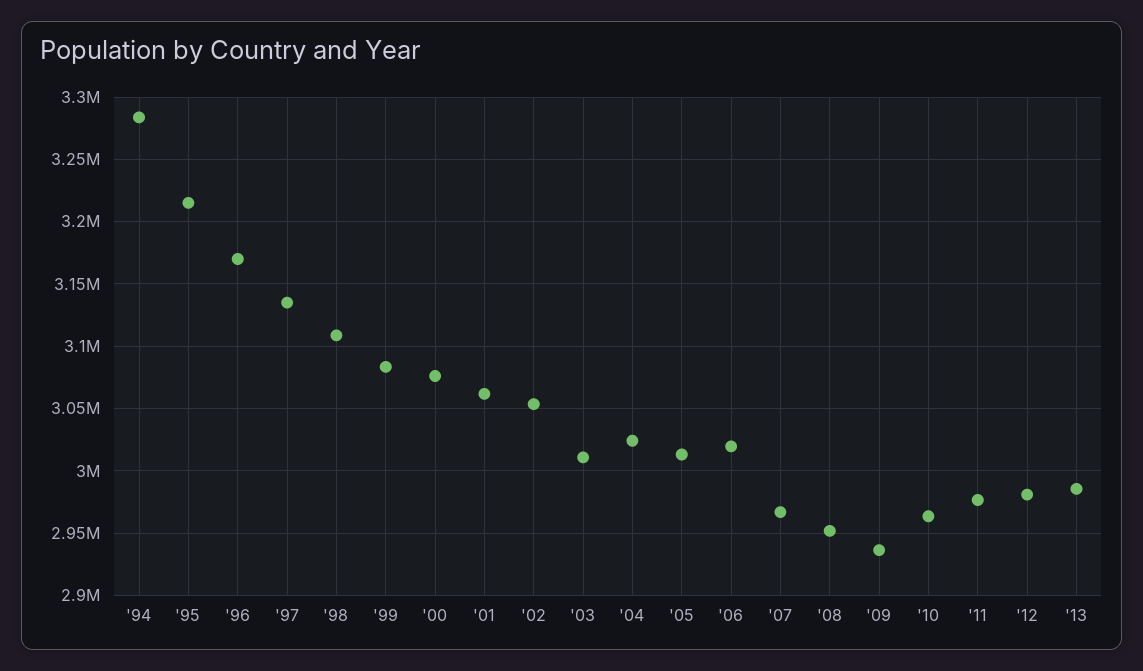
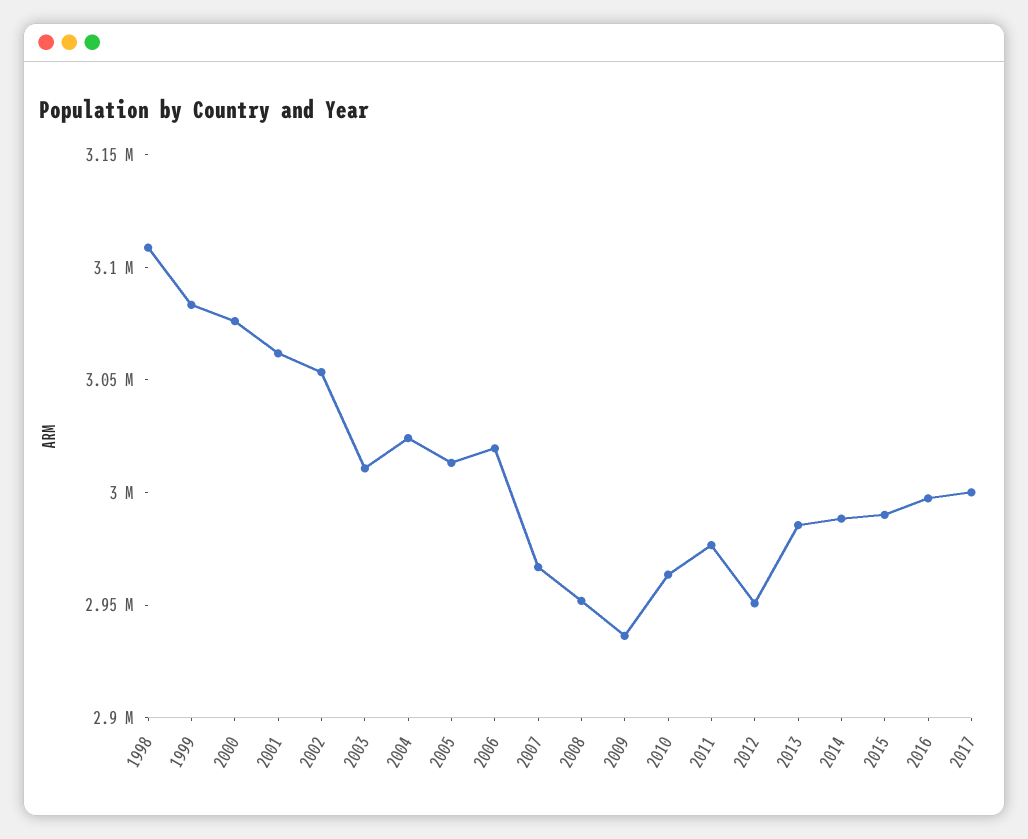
'94: 3285000 -> none
'95: 3215000 -> none
'96: 3170000 -> none
'97: 3135000 -> none
'12: 2980000 -> 2950000
2014: none -> 2990000
2015: none -> 2990000
2016: none -> 3000000
2017: none -> 3000000

